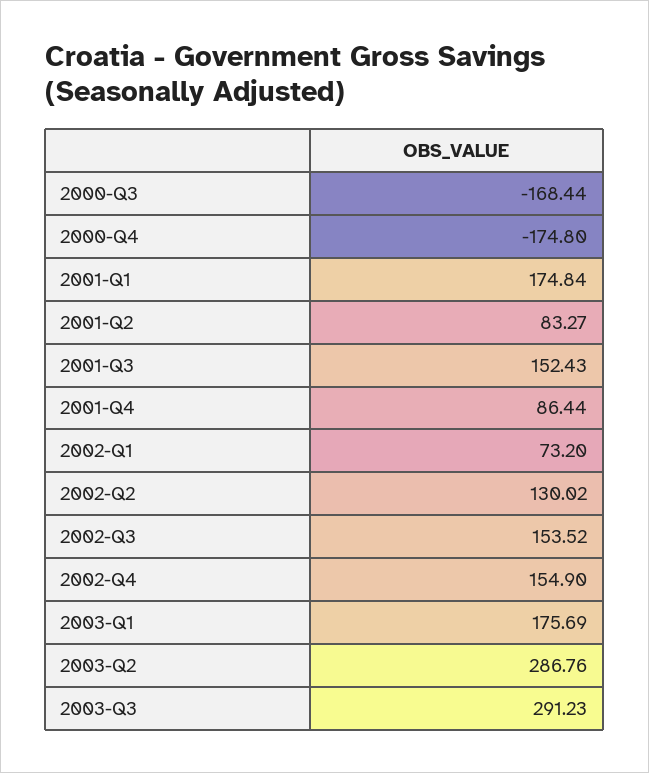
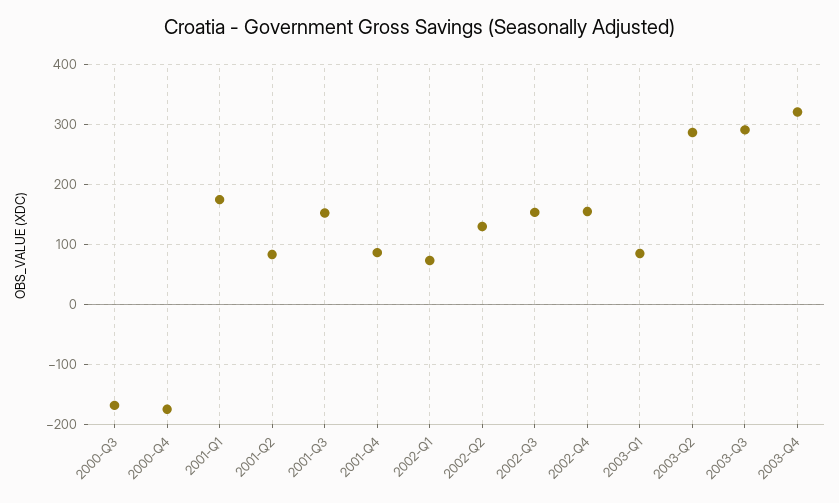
2003-Q1: 175.69 -> 80
2003-Q4: none -> 320

